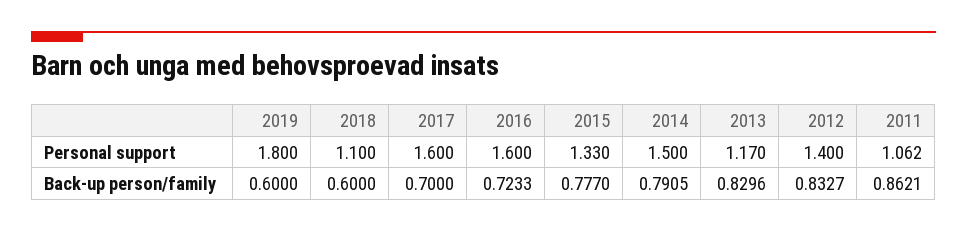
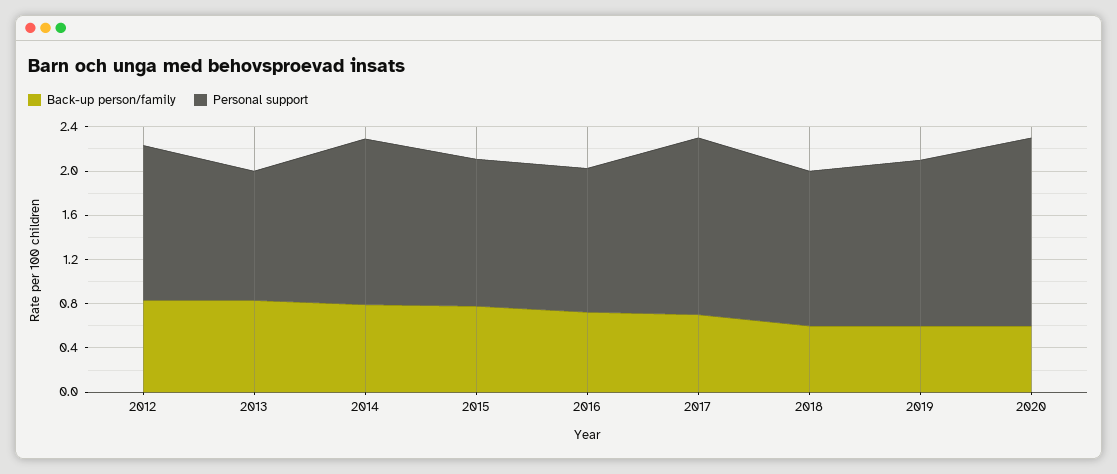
Personal support, 2019: 1.8 -> 1.5
Personal support, 2018: 1.1 -> 1.4
Personal support, 2016: 1.6 -> 1.3
Personal support, 2011: 1.062 -> none
Back-up person/family, 2011: 0.8621 -> none
Back-up person/family, 2020: none -> 0.6
Personal support, 2020: none -> 1.7

